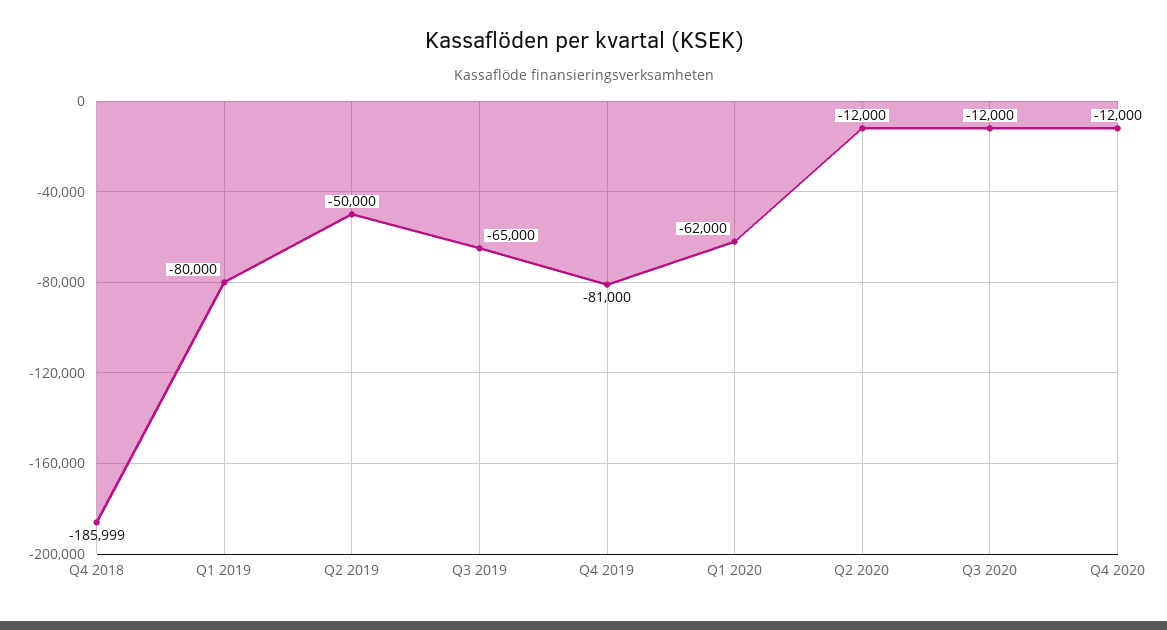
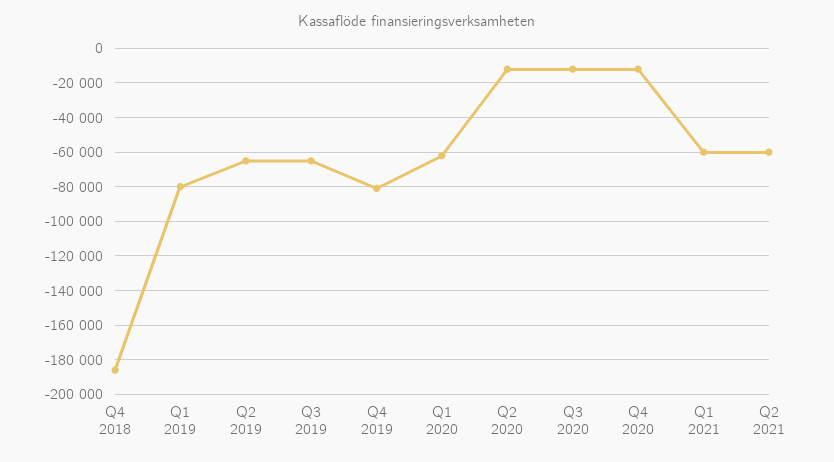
Q2 2019: -50000 -> -65000
Q1 2021: none -> -60000
Q2 2021: none -> -60000

